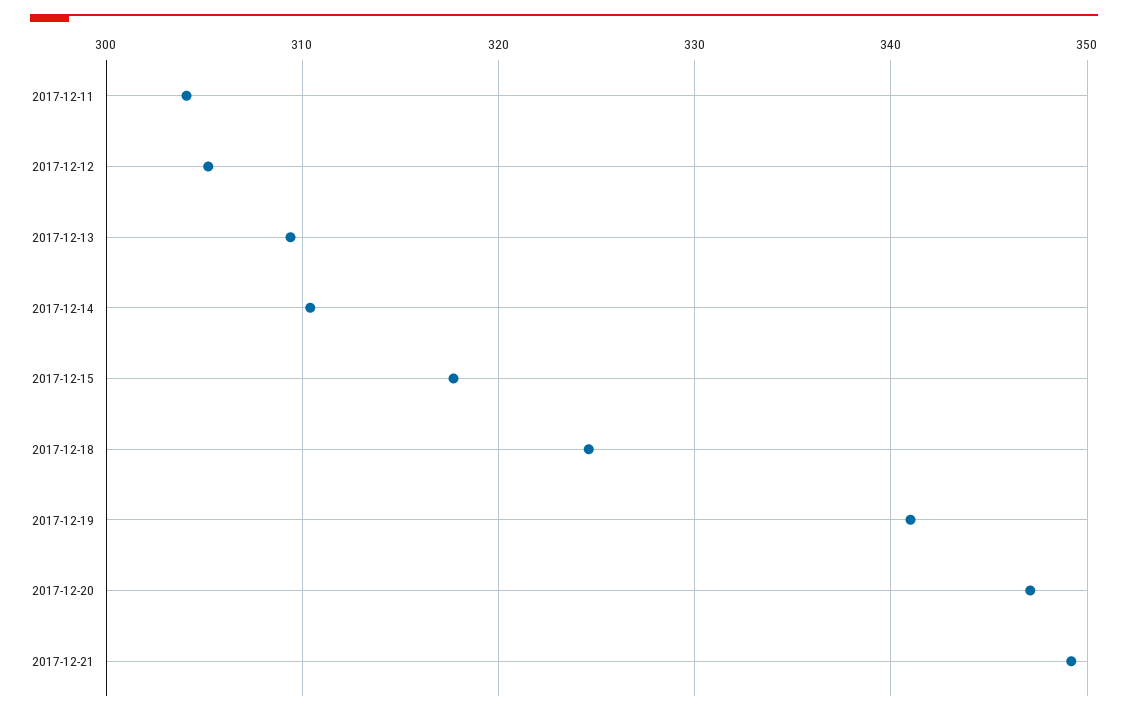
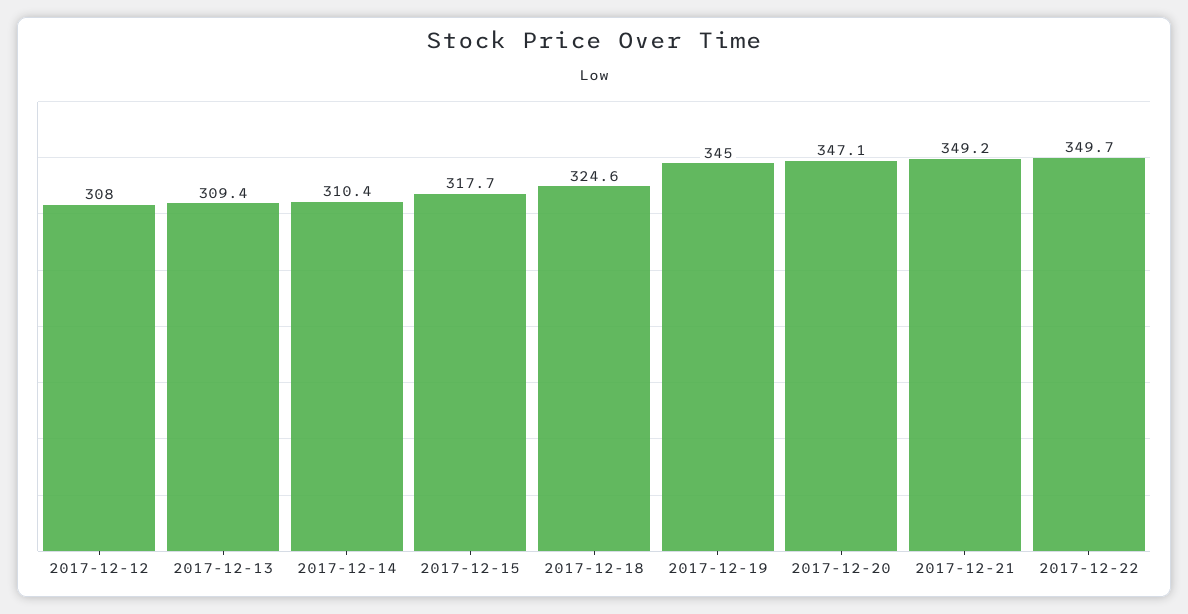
2017-12-11: 304 -> none
2017-12-12: 305 -> 308
2017-12-19: 341 -> 345
2017-12-22: none -> 349.7

